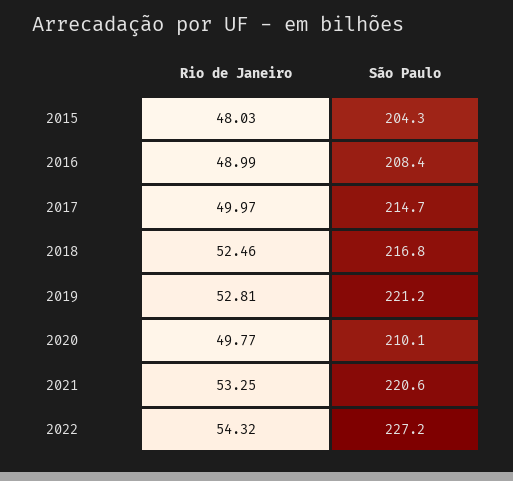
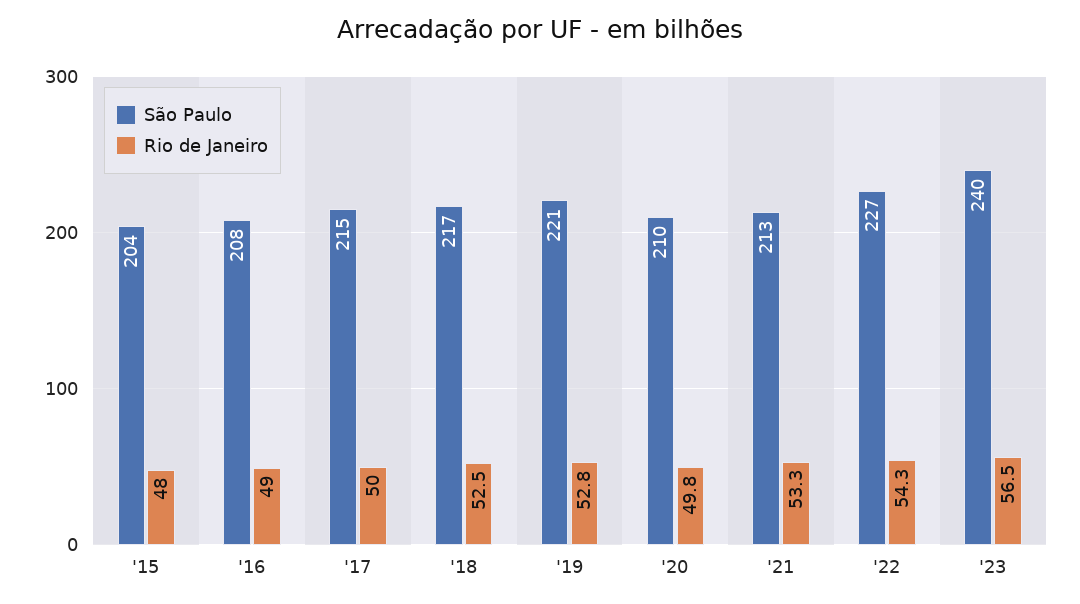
São Paulo, 2021: 220.6 -> 213
São Paulo, '23: none -> 240
Rio de Janeiro, '23: none -> 56.5

